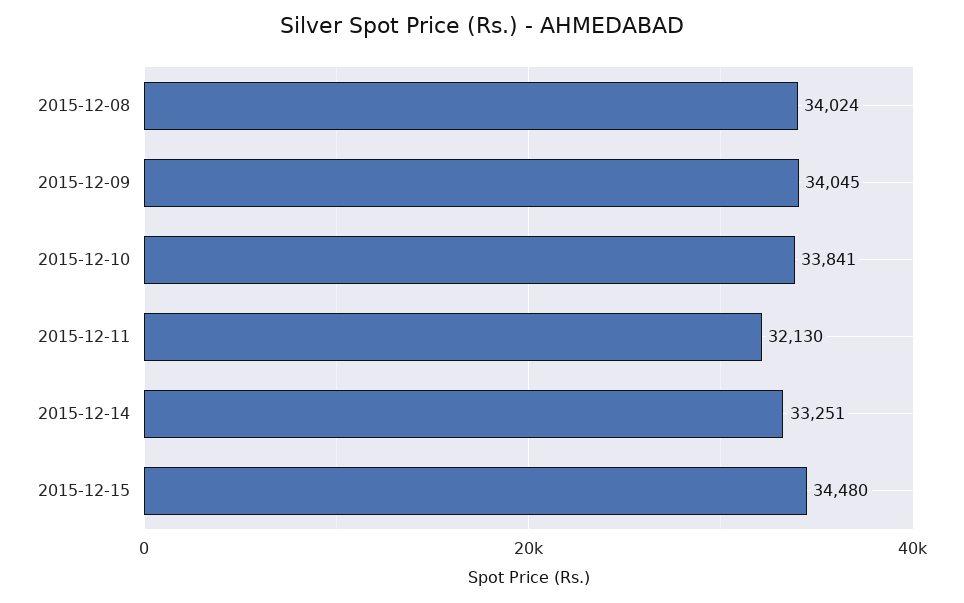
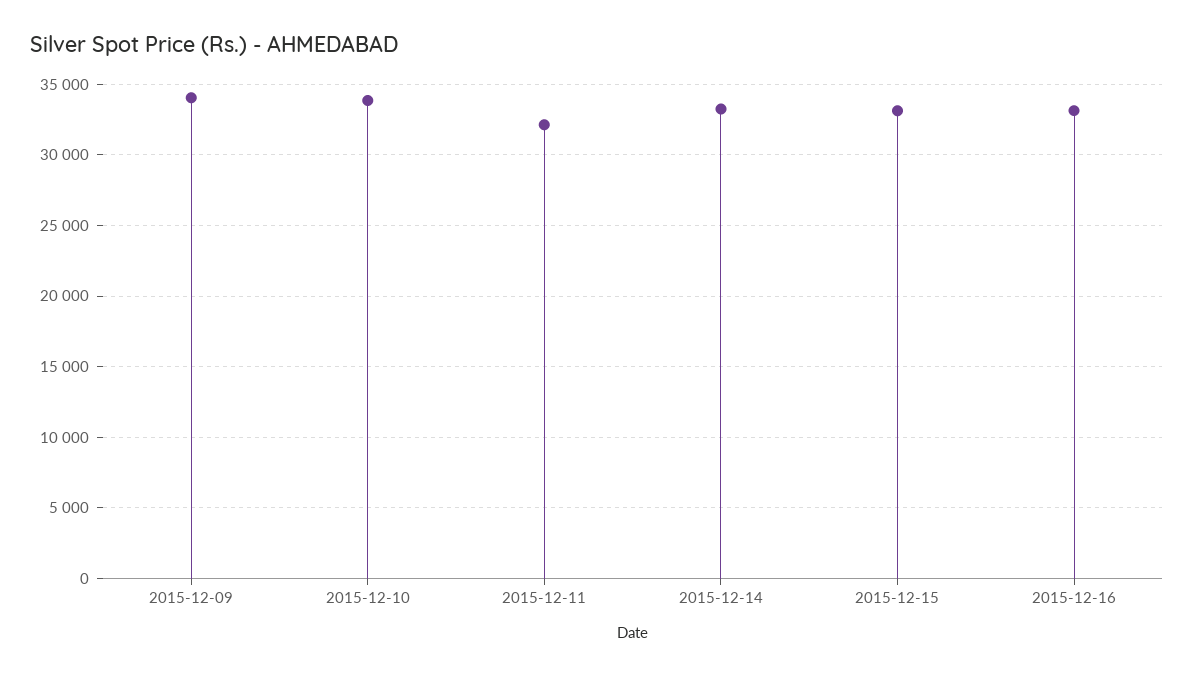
2015-12-08: 34024 -> none
2015-12-15: 34480 -> 33000
2015-12-16: none -> 33000

